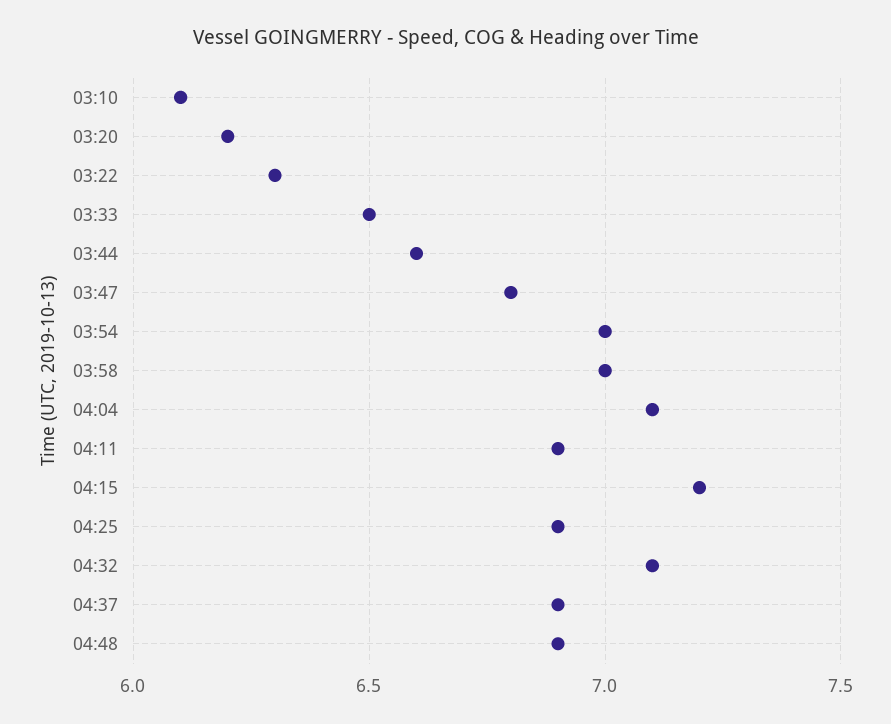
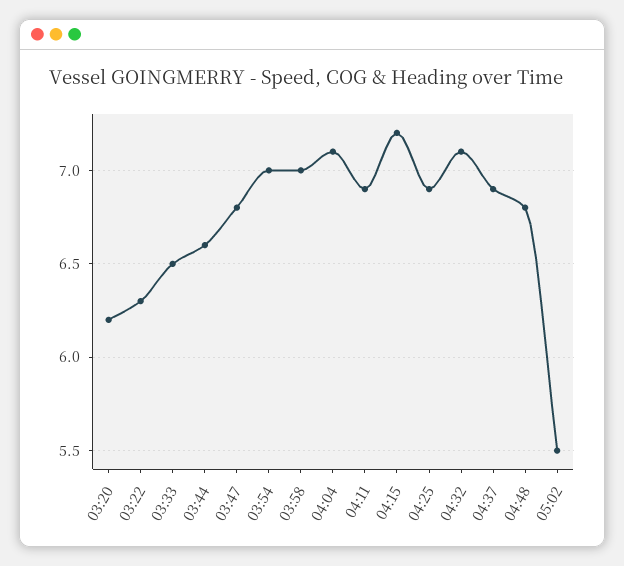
03:10: 6.1 -> none
04:48: 6.9 -> 6.8
05:02: none -> 5.5

